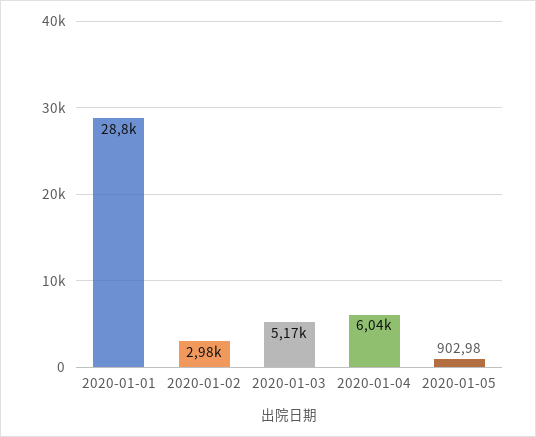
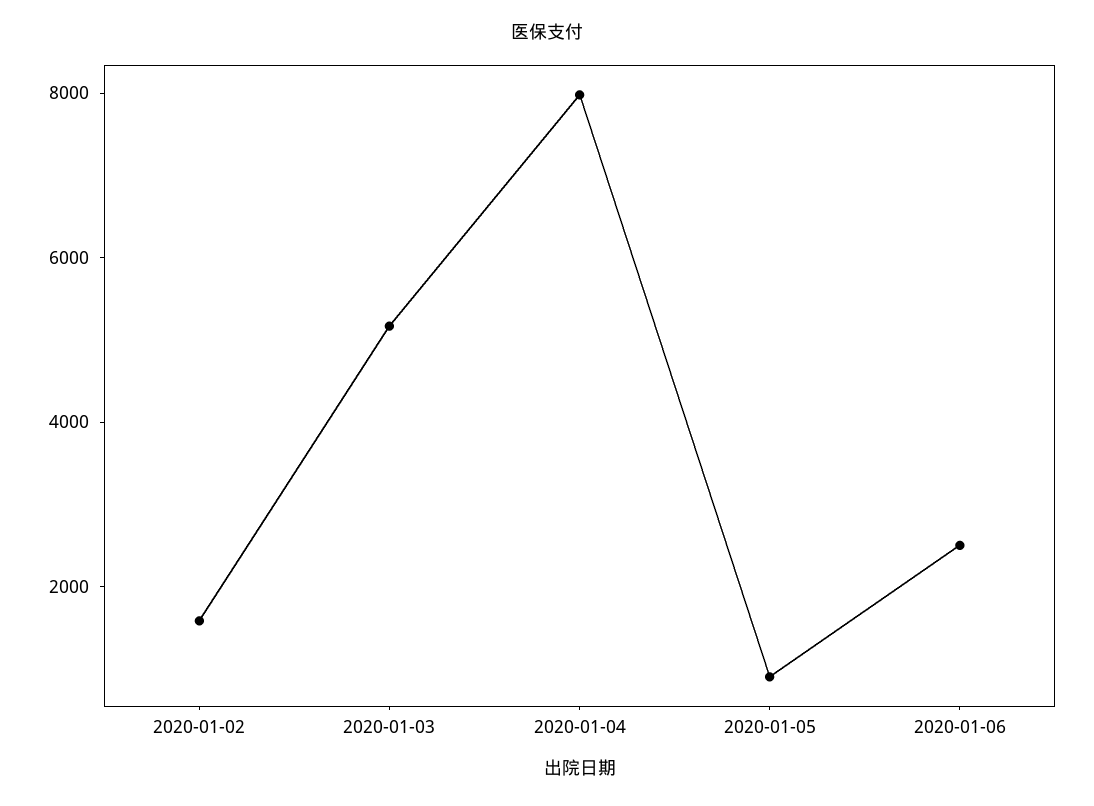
2020-01-01: 28800 -> none
2020-01-02: 2980 -> 1500
2020-01-04: 6040 -> 8000
2020-01-06: none -> 2500

